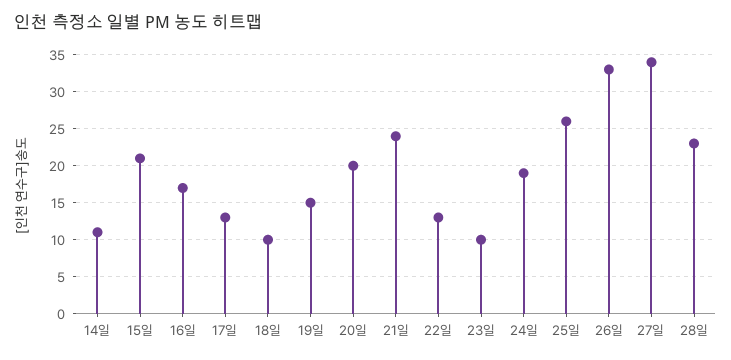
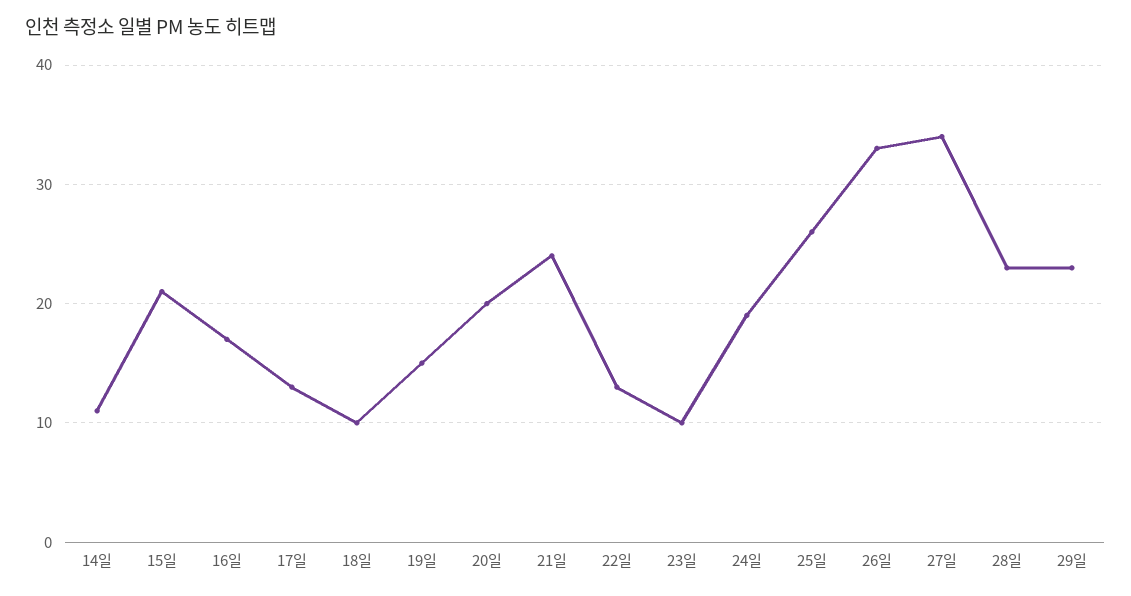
29일: none -> 23

